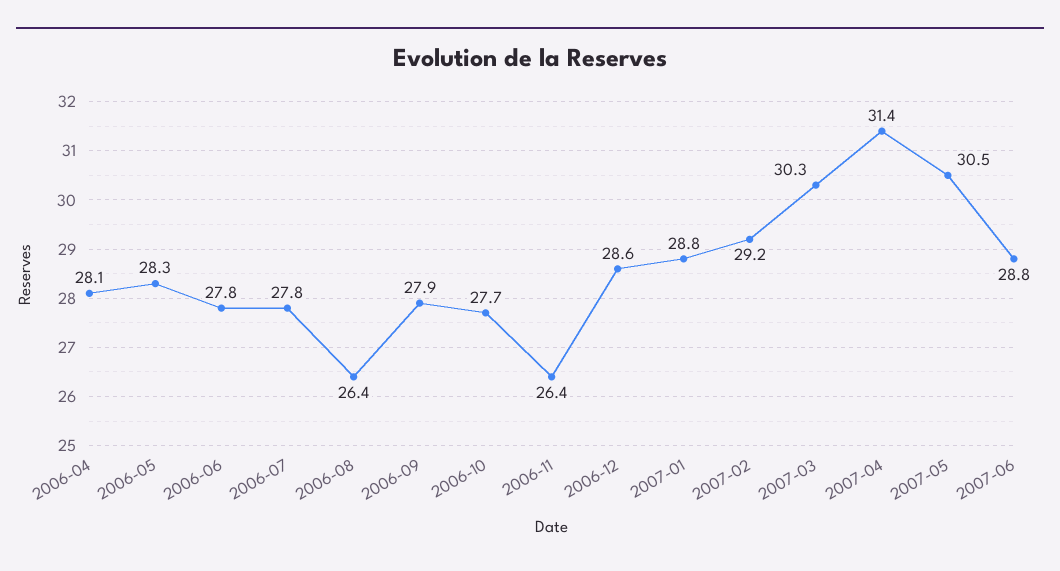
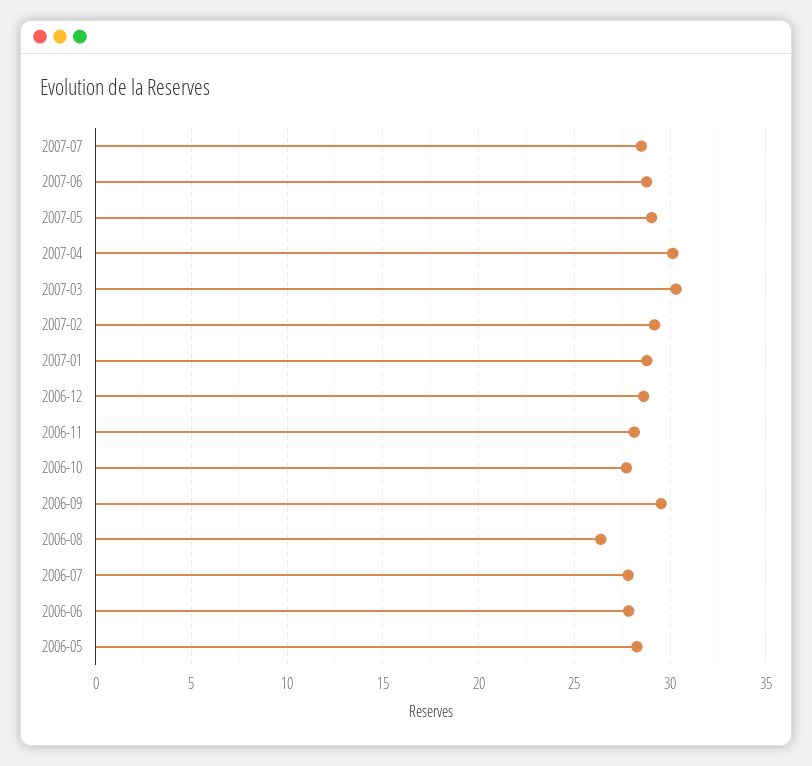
2006-04: 28.1 -> none
2006-09: 27.9 -> 29.5
2006-11: 26.4 -> 28
2007-04: 31.4 -> 30
2007-05: 30.5 -> 29
2007-07: none -> 28.5

